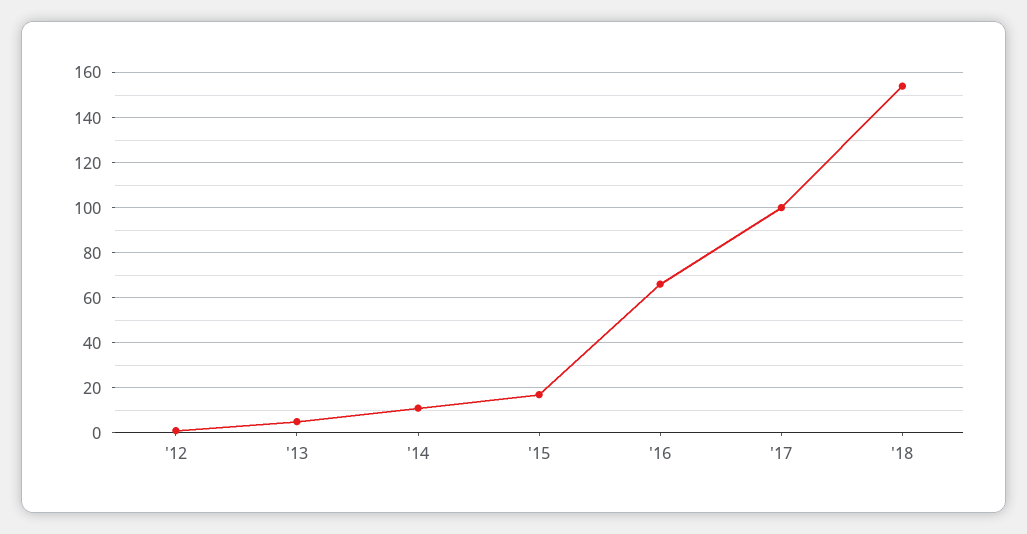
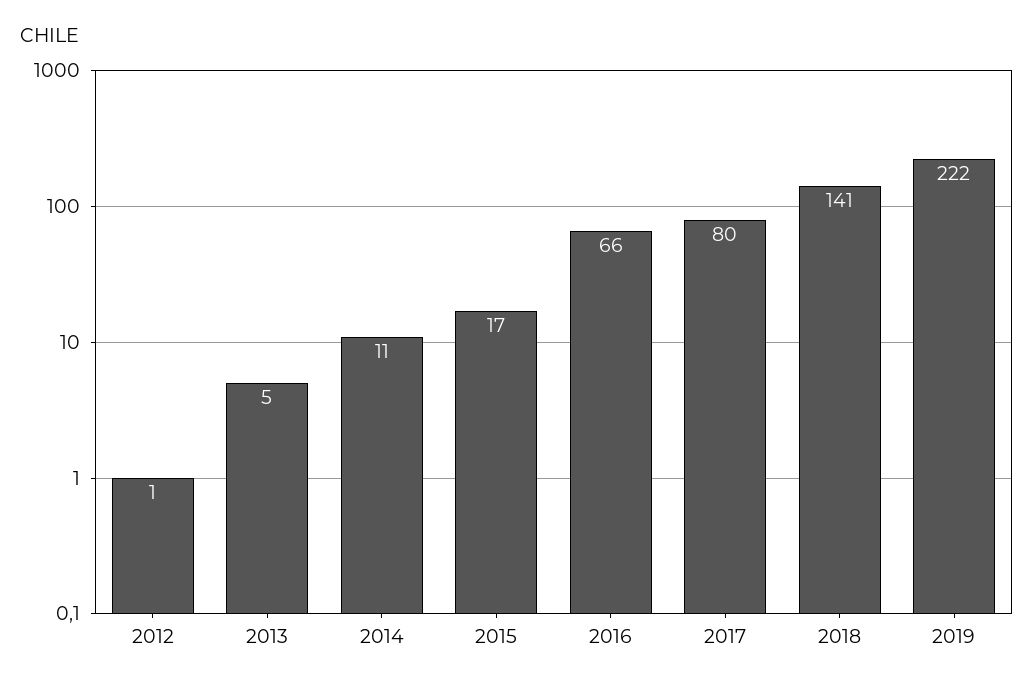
'17: 100 -> 80
'18: 155 -> 141
2019: none -> 222

